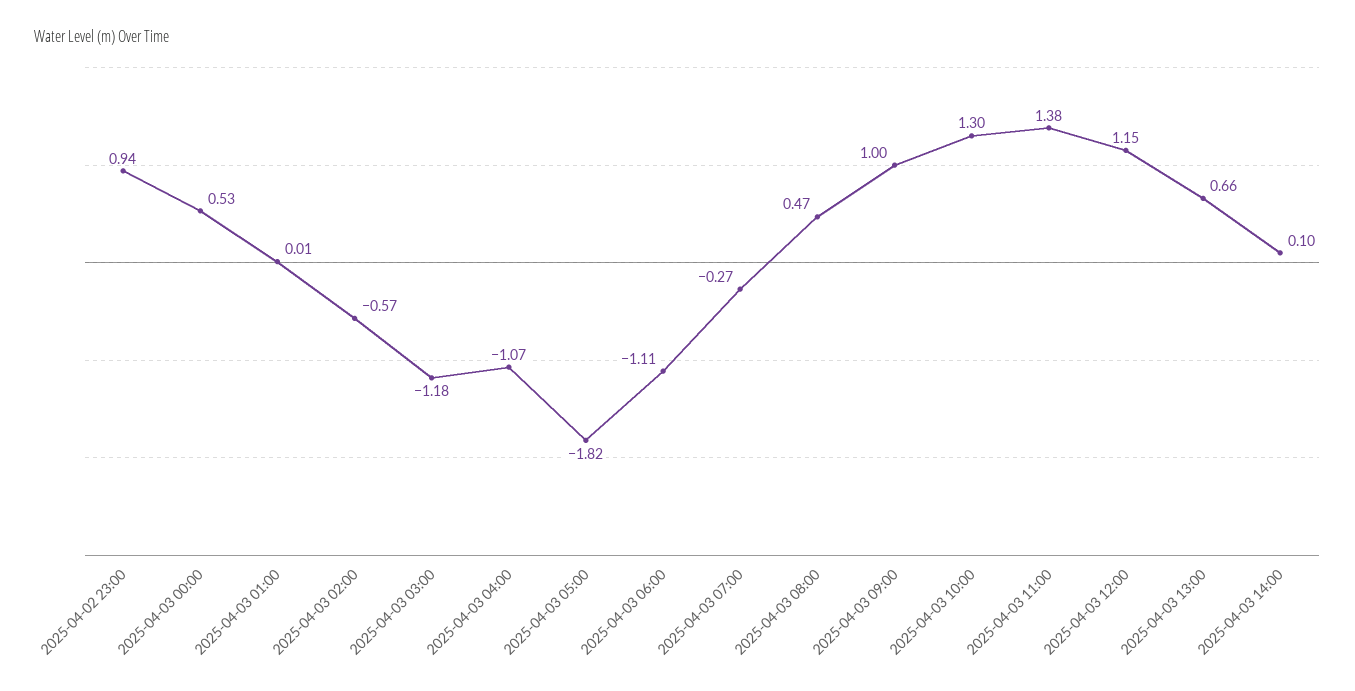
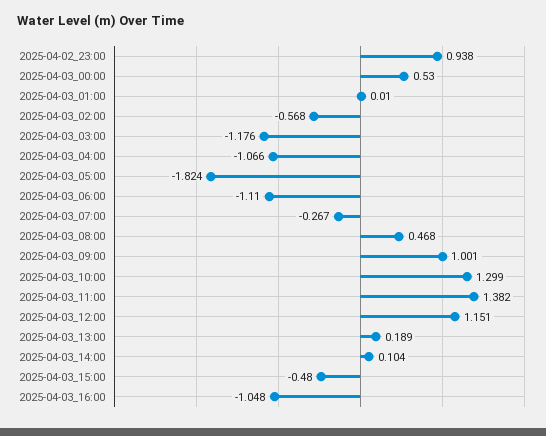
2025-04-03 13:00: 0.66 -> 0.189
2025-04-03_15:00: none -> -0.48
2025-04-03_16:00: none -> -1.048

